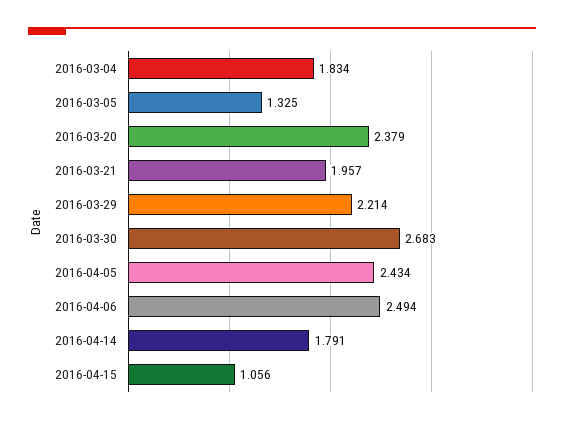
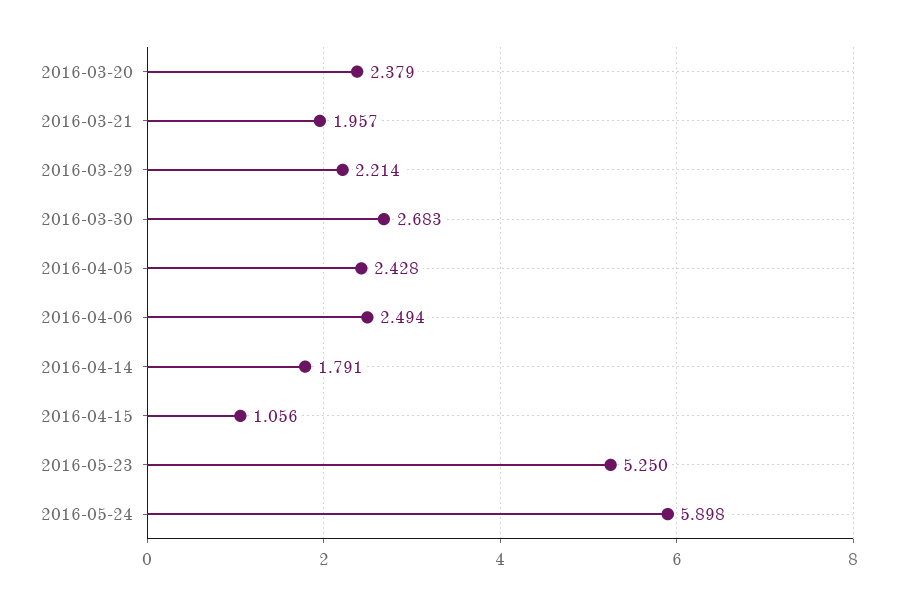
2016-03-04: 1.834 -> none
2016-03-05: 1.325 -> none
2016-04-05: 2.434 -> 2.428
2016-05-23: none -> 5.25
2016-05-24: none -> 5.898

